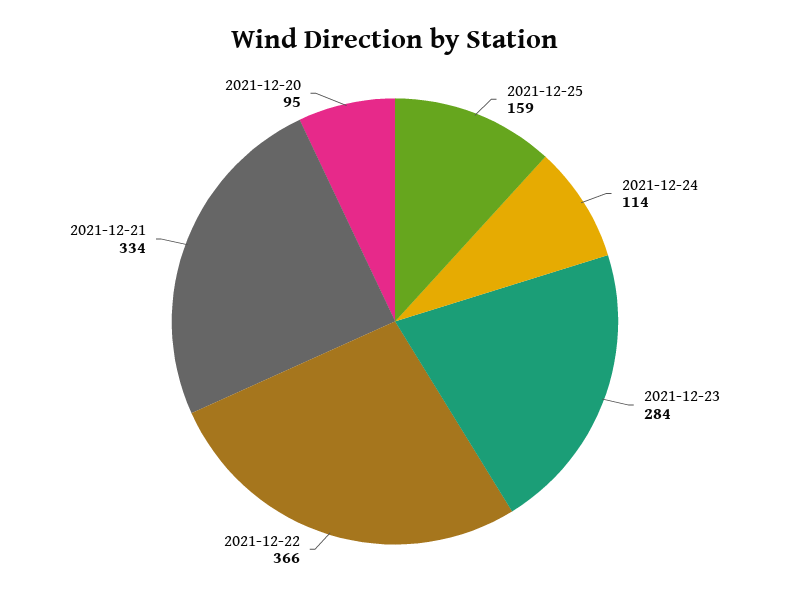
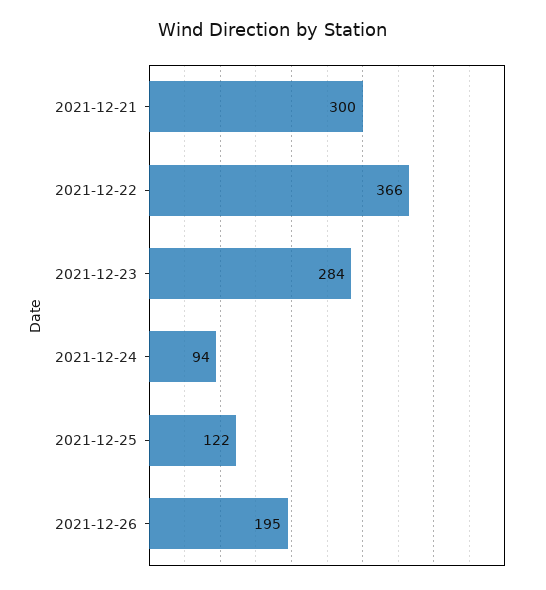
2021-12-25: 159 -> 122
2021-12-24: 114 -> 94
2021-12-21: 334 -> 300
2021-12-20: 95 -> none
2021-12-26: none -> 195

